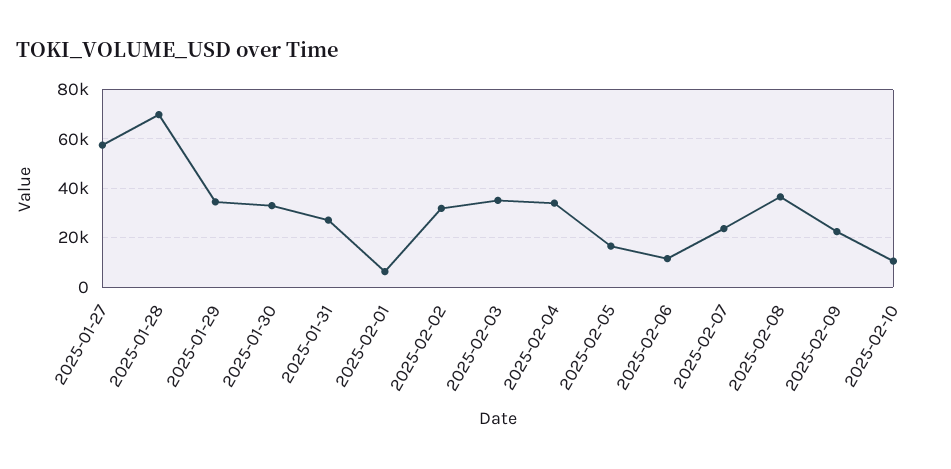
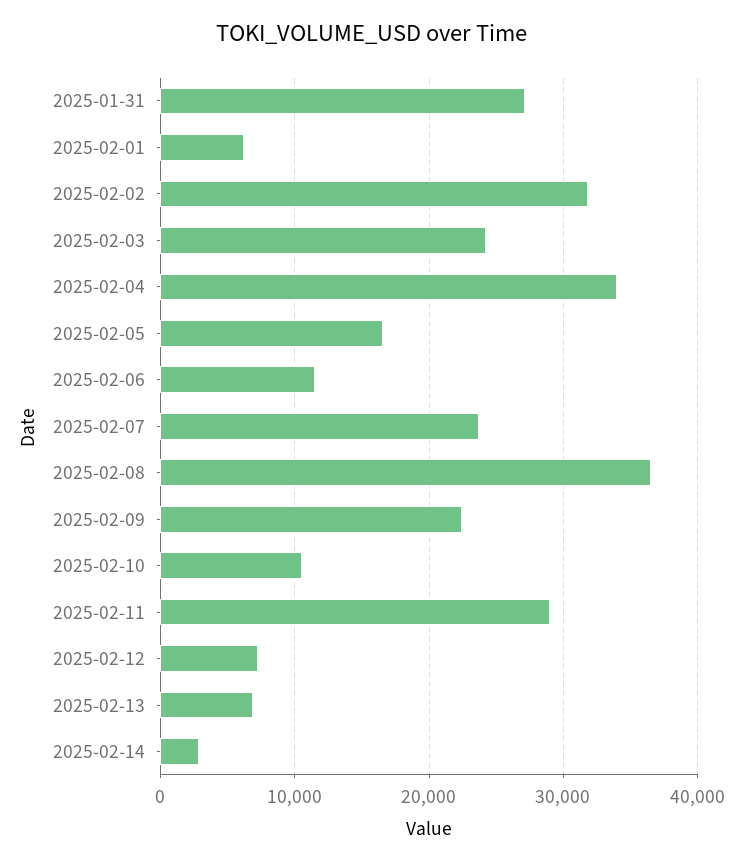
2025-01-27: 57500 -> none
2025-01-28: 70000 -> none
2025-01-29: 35000 -> none
2025-01-30: 32500 -> none
2025-02-03: 35000 -> 24000
2025-02-11: none -> 29000
2025-02-12: none -> 7000
2025-02-13: none -> 7000
2025-02-14: none -> 3000

